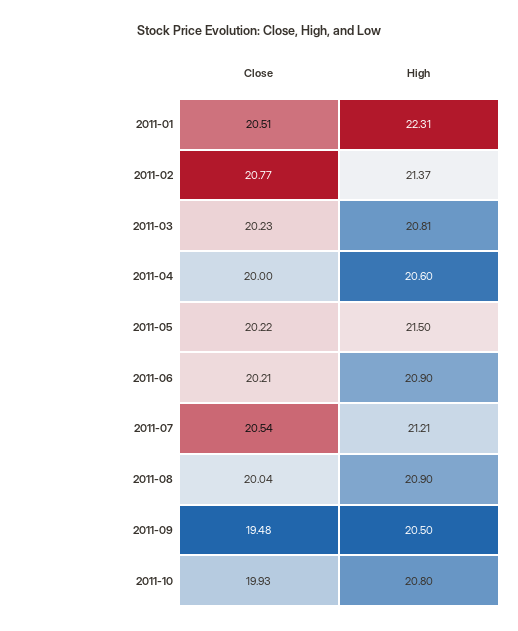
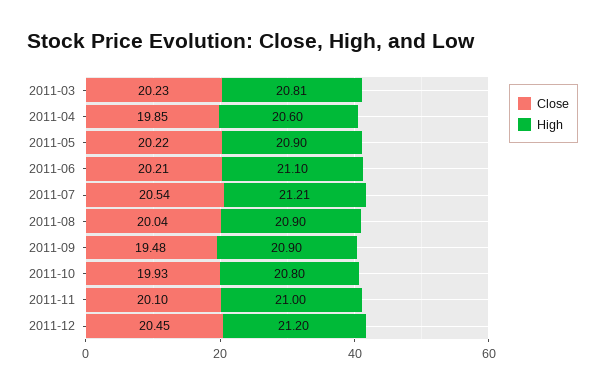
Close, 2011-01: 20.51 -> none
High, 2011-01: 22.31 -> none
Close, 2011-02: 20.77 -> none
High, 2011-02: 21.37 -> none
Close, 2011-04: 20 -> 19.85
High, 2011-05: 21.5 -> 20.9
High, 2011-06: 20.9 -> 21.1
High, 2011-09: 20.5 -> 20.9
Close, 2011-11: none -> 20.1
High, 2011-11: none -> 21
Close, 2011-12: none -> 20.45
High, 2011-12: none -> 21.2

